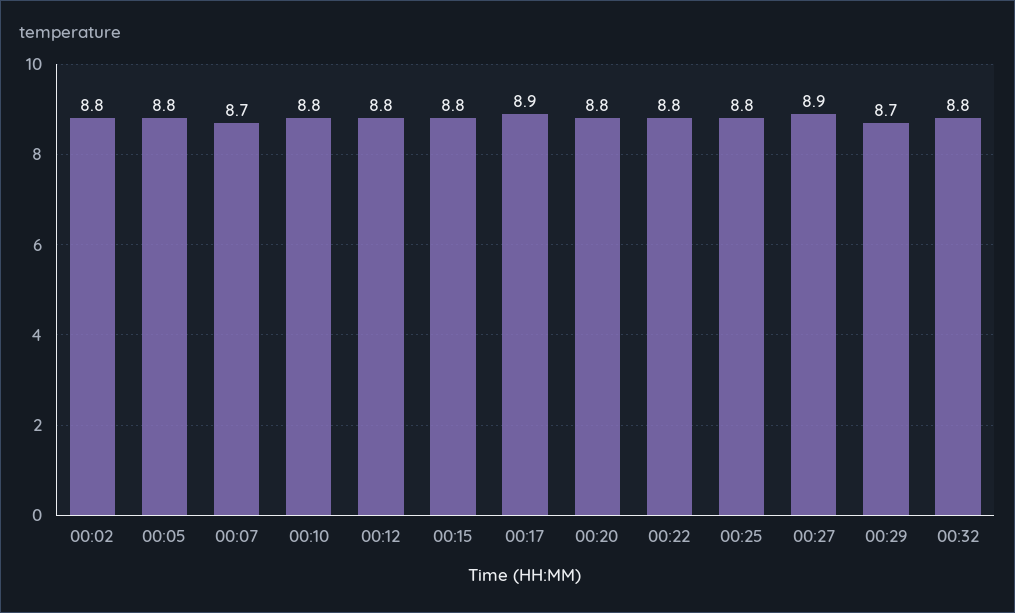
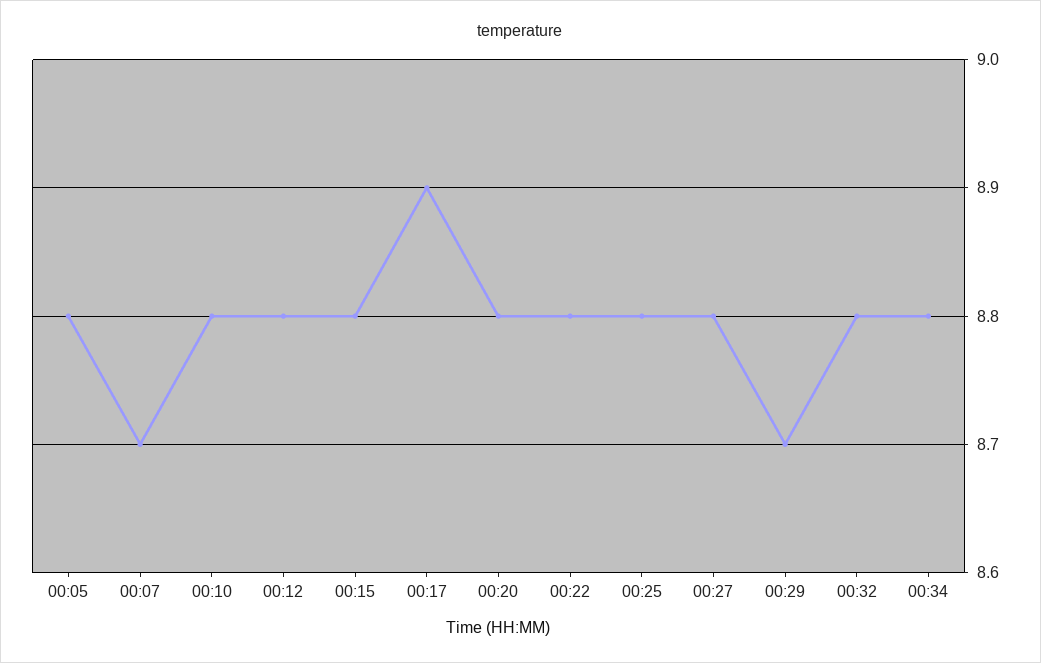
00:02: 8.8 -> none
00:27: 8.9 -> 8.8
00:34: none -> 8.8

